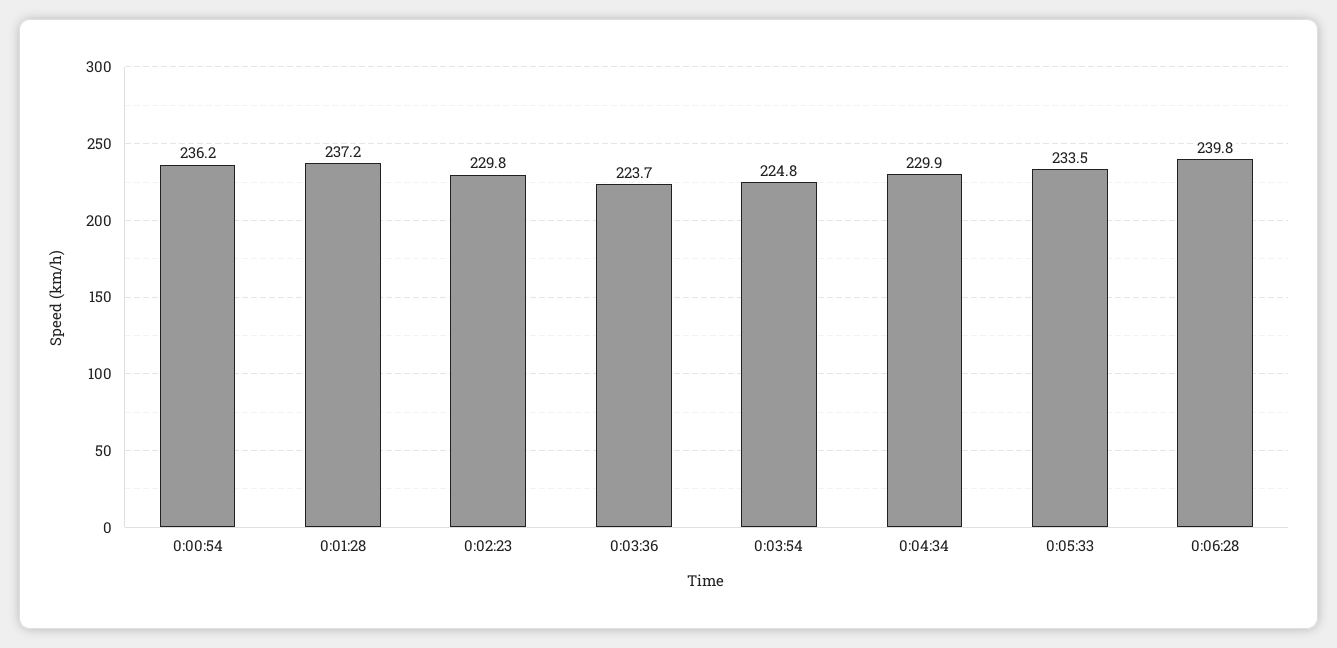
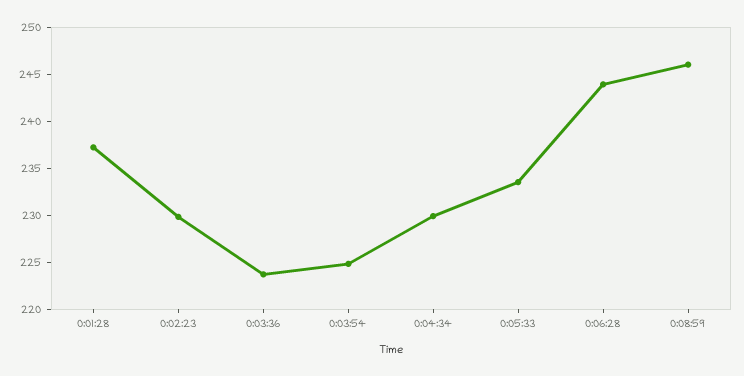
0:00:54: 236.2 -> none
0:06:28: 239.8 -> 244
0:08:59: none -> 246

